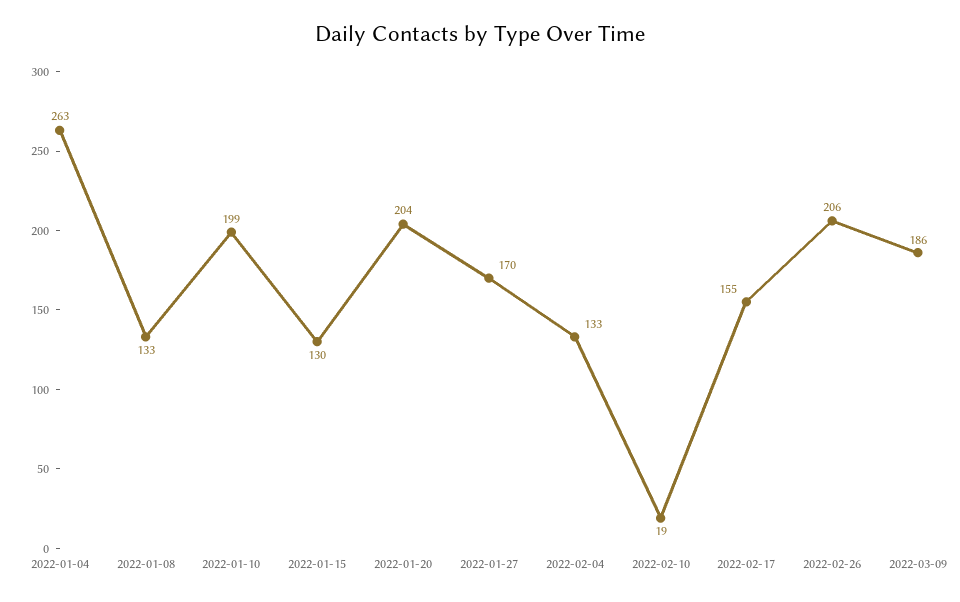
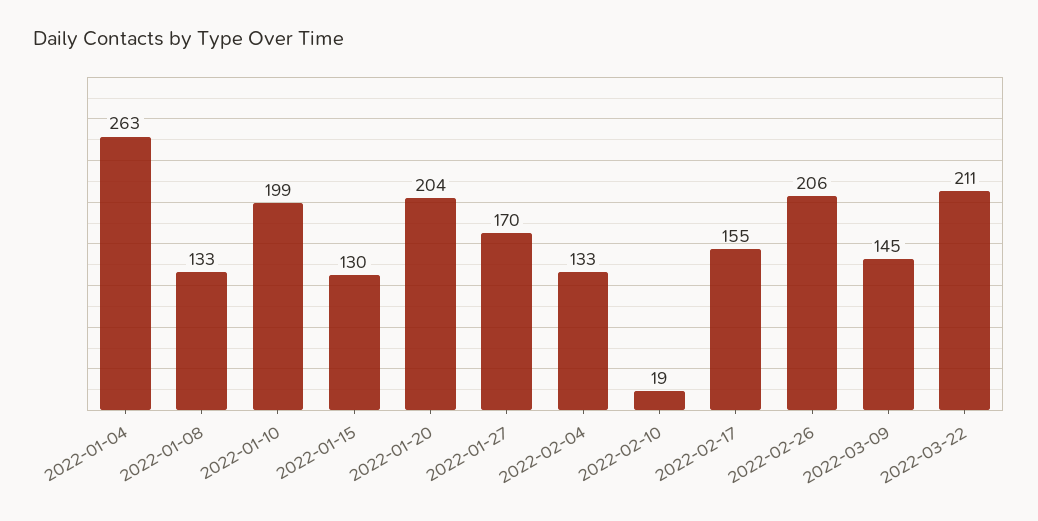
2022-03-09: 186 -> 145
2022-03-22: none -> 211

